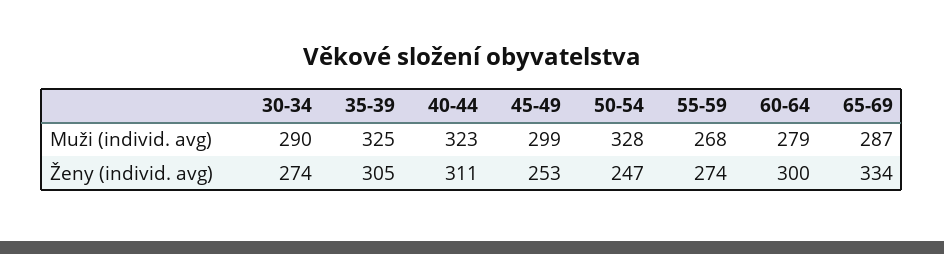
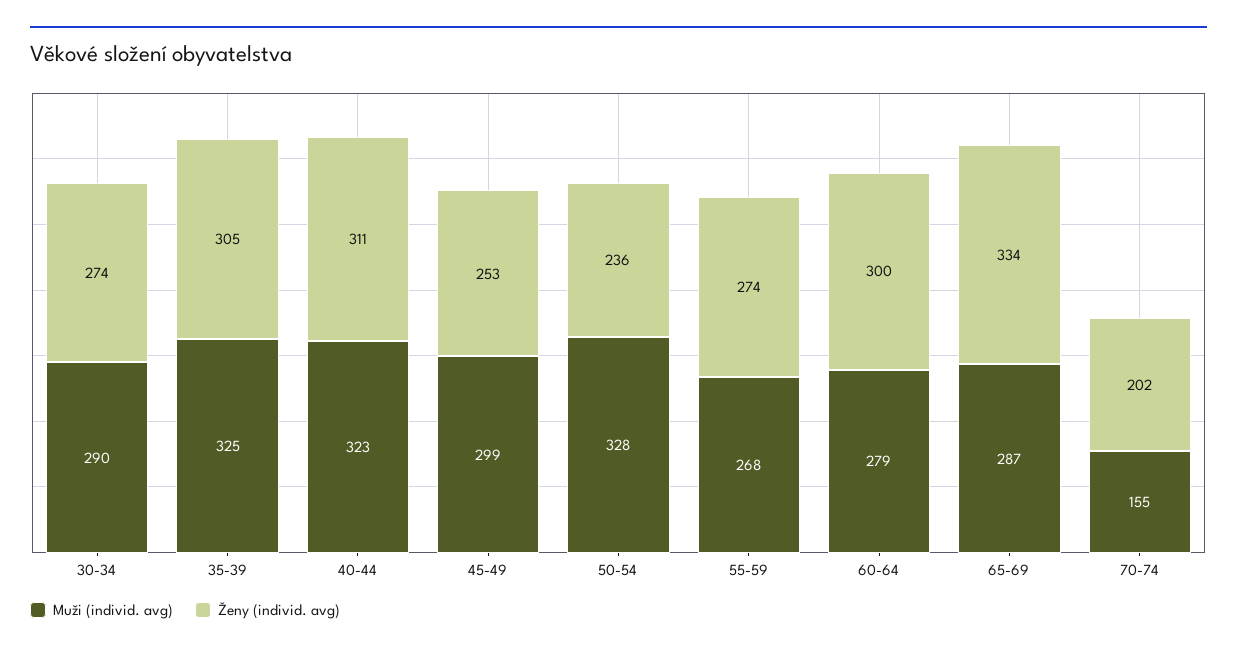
Ženy (individ. avg), 50-54: 247 -> 236
Muži (individ. avg), 70-74: none -> 155
Ženy (individ. avg), 70-74: none -> 202

